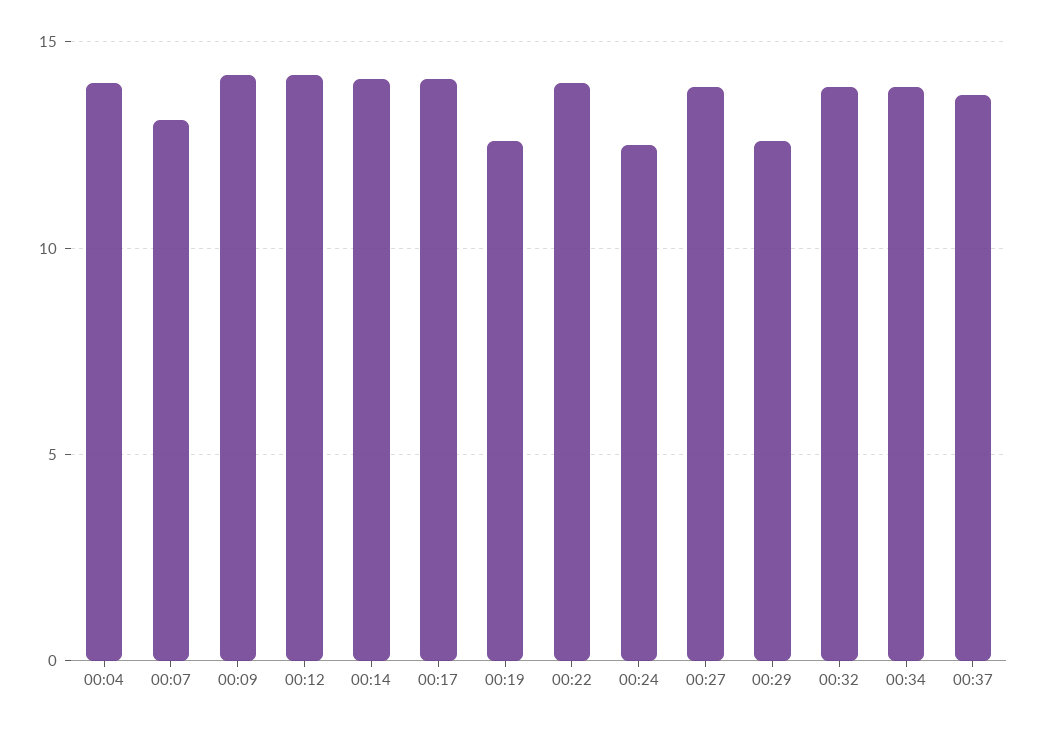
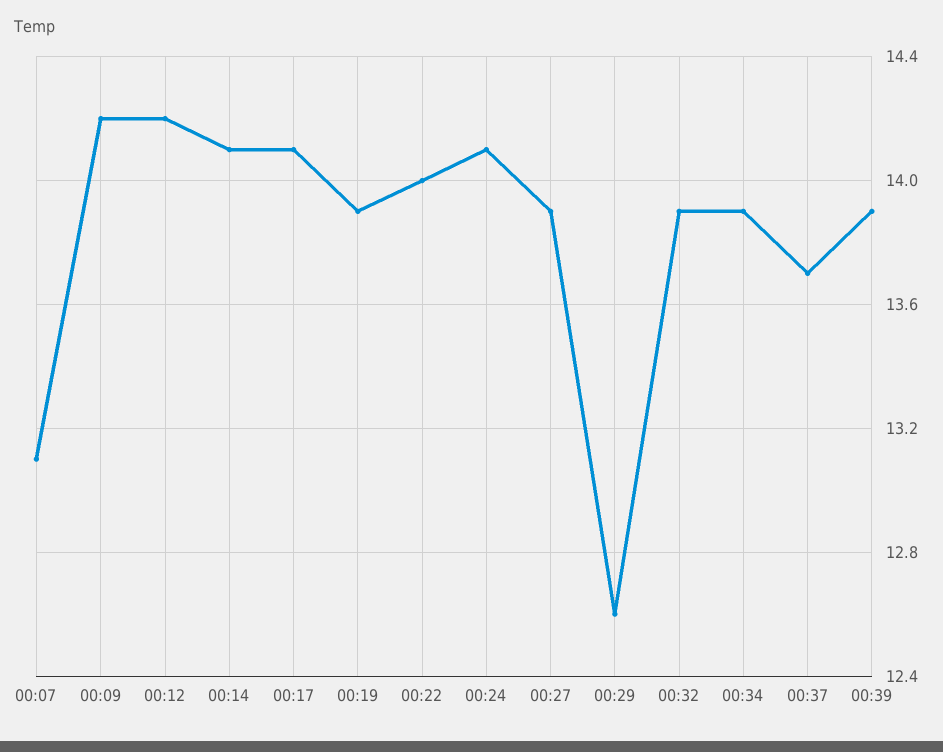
00:04: 14 -> none
00:19: 12.5 -> 13.9
00:24: 12.5 -> 14.1
00:39: none -> 13.9

